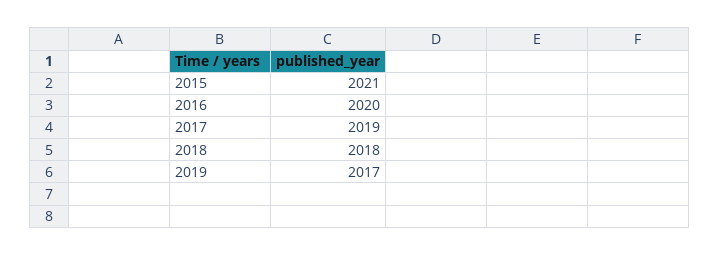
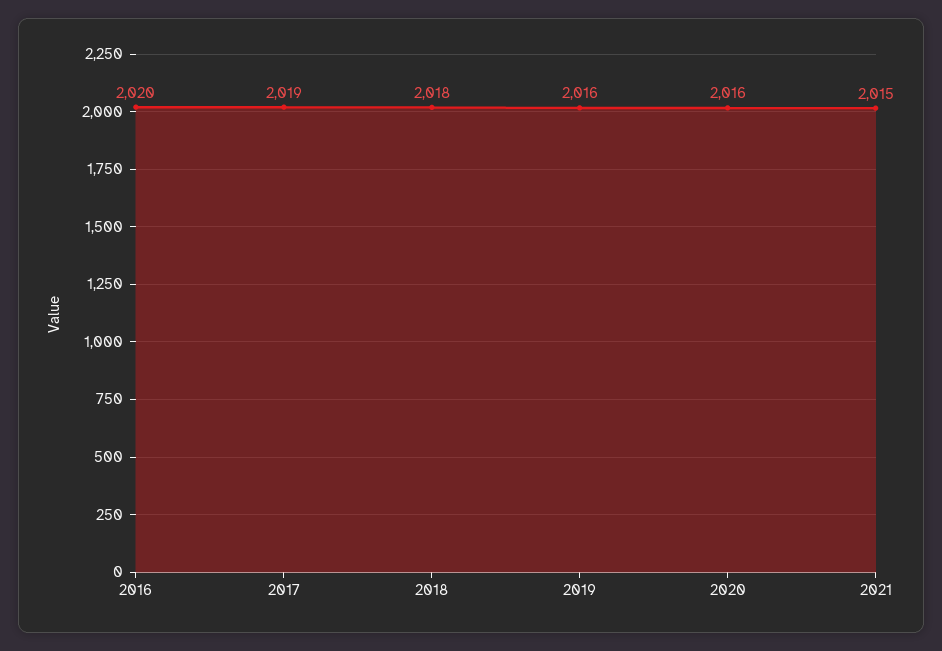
2015: 2021 -> none
2019: 2017 -> 2016
2020: none -> 2016
2021: none -> 2015

